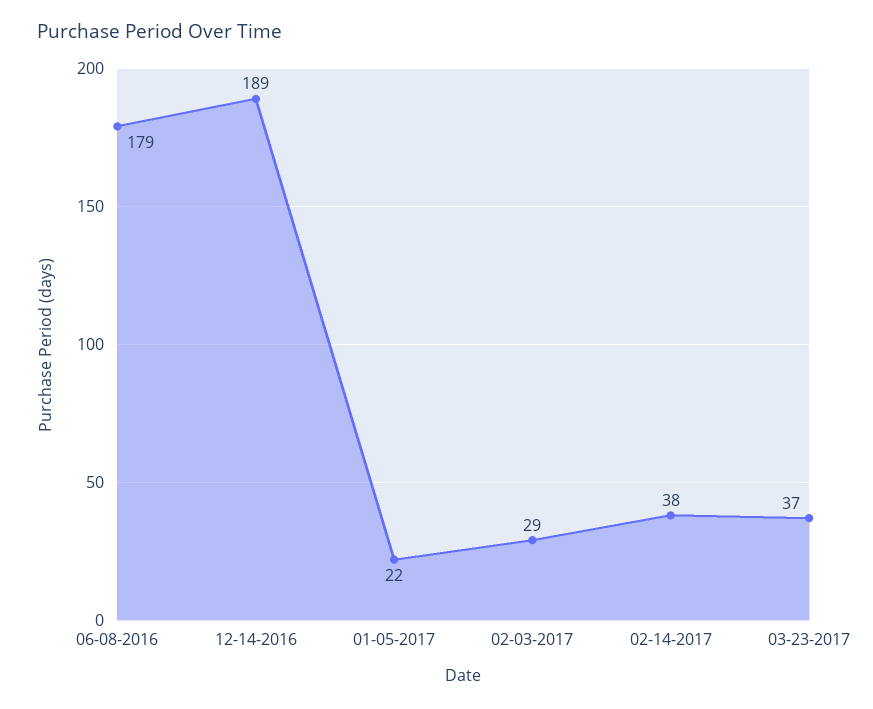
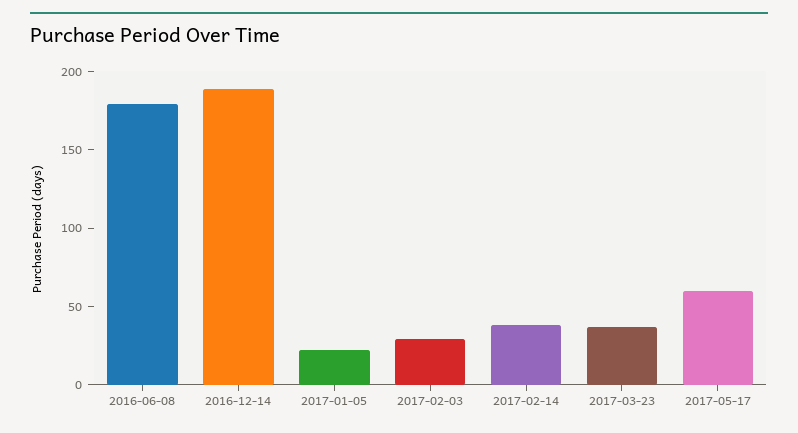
2017-05-17: none -> 60

